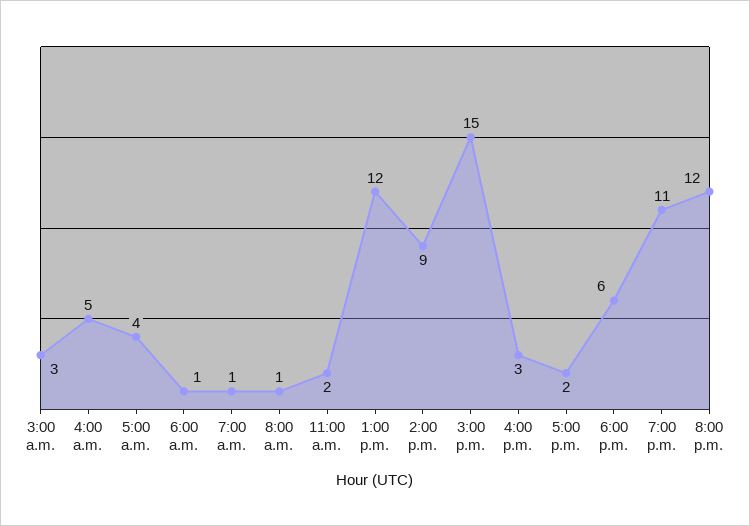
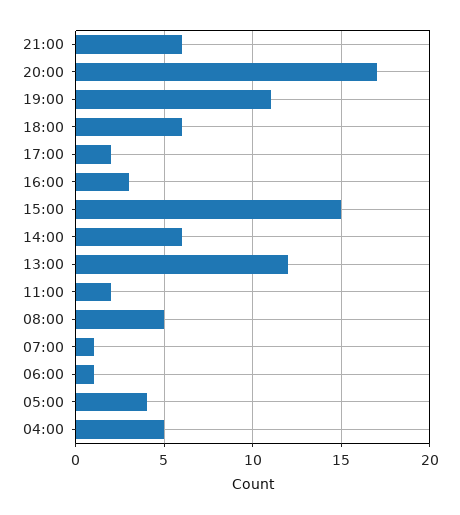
3:00 a.m.: 3 -> none
8:00 a.m.: 1 -> 5
2:00 p.m.: 9 -> 6
8:00 p.m.: 12 -> 17
21:00: none -> 6

